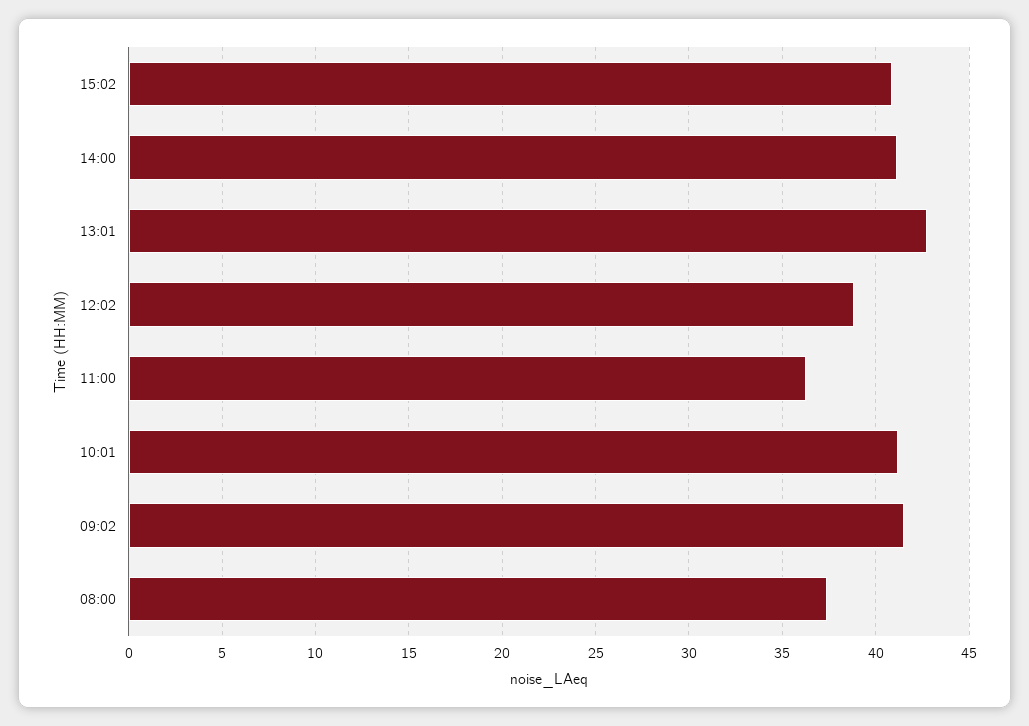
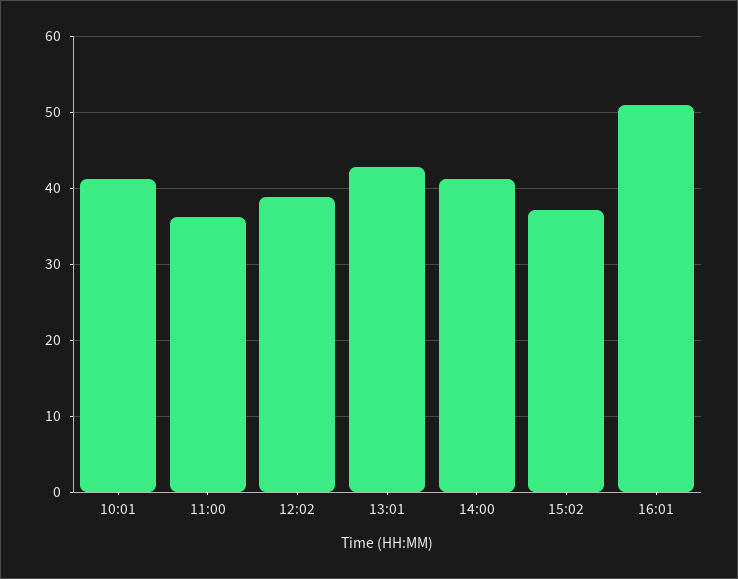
15:02: 41 -> 37
09:02: 41.5 -> none
08:00: 37.5 -> none
16:01: none -> 51

